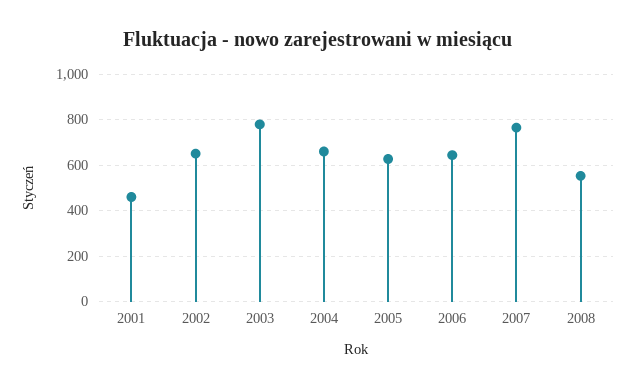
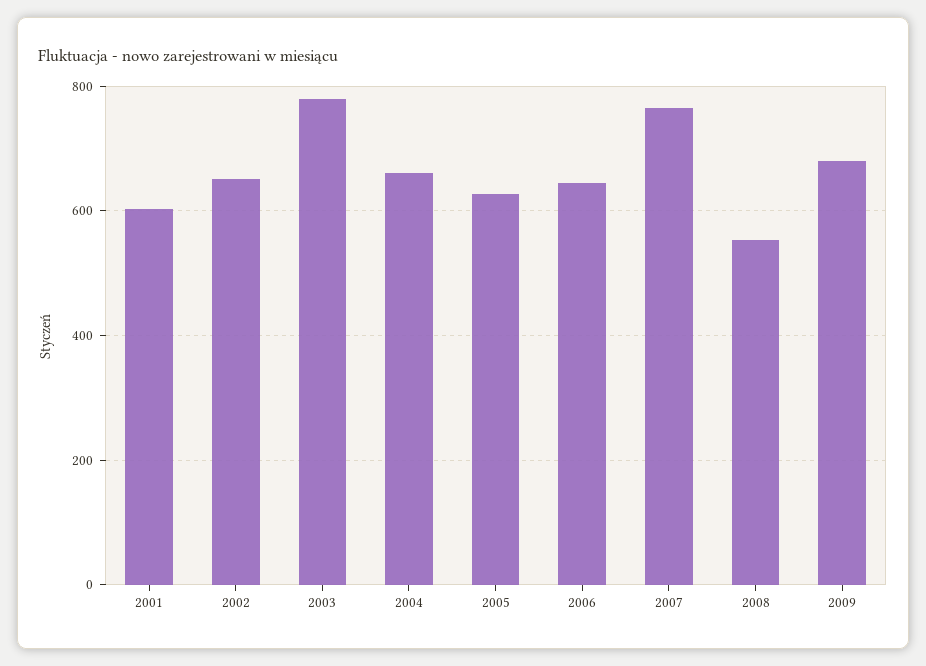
2001: 450 -> 600
2009: none -> 680

